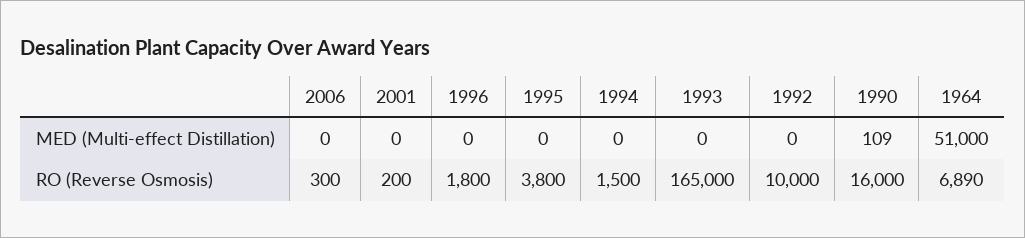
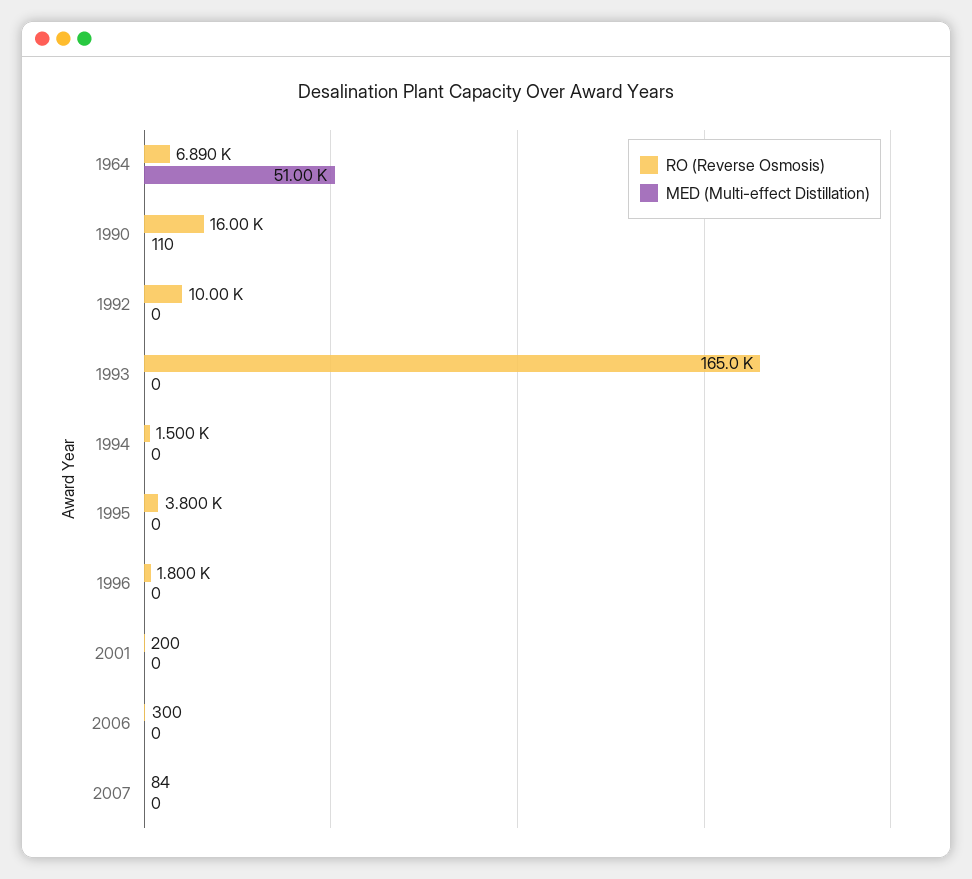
MED (Multi-effect Distillation), 1990: 109 -> 110
RO (Reverse Osmosis), 2007: none -> 84
MED (Multi-effect Distillation), 2007: none -> 0

